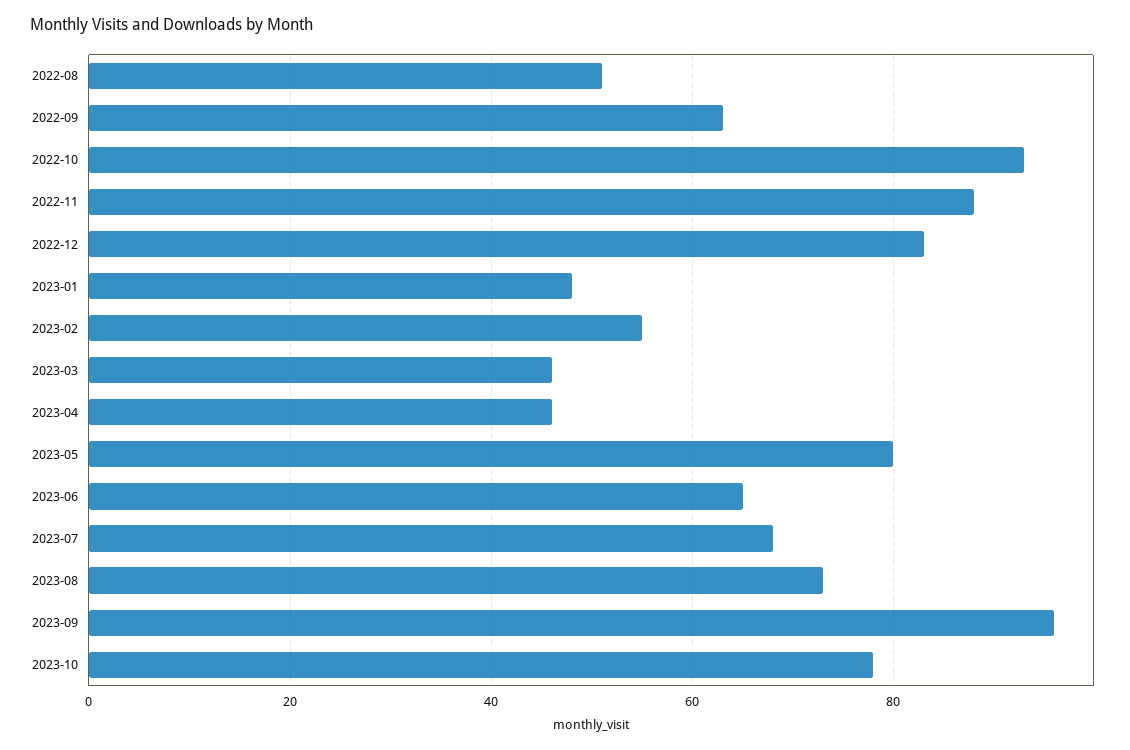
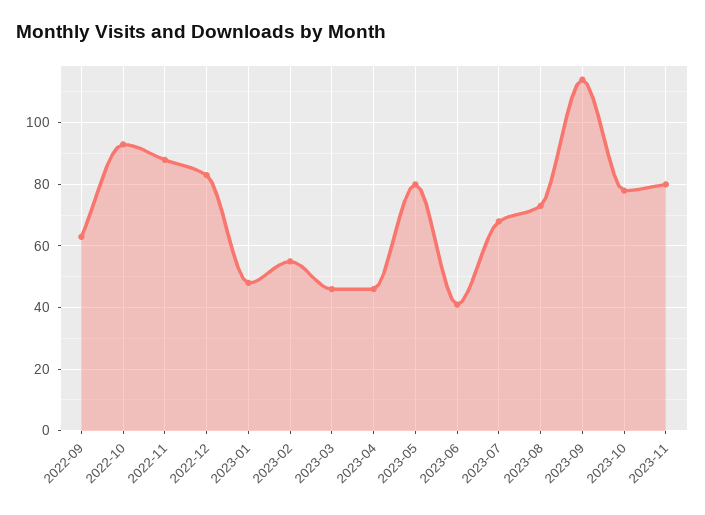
2022-08: 50 -> none
2023-06: 65 -> 40
2023-09: 95 -> 115
2023-11: none -> 80

